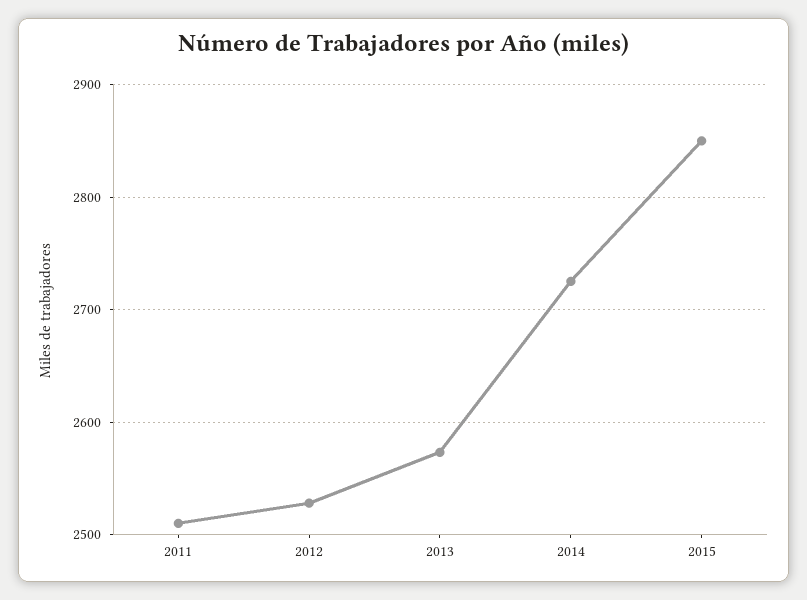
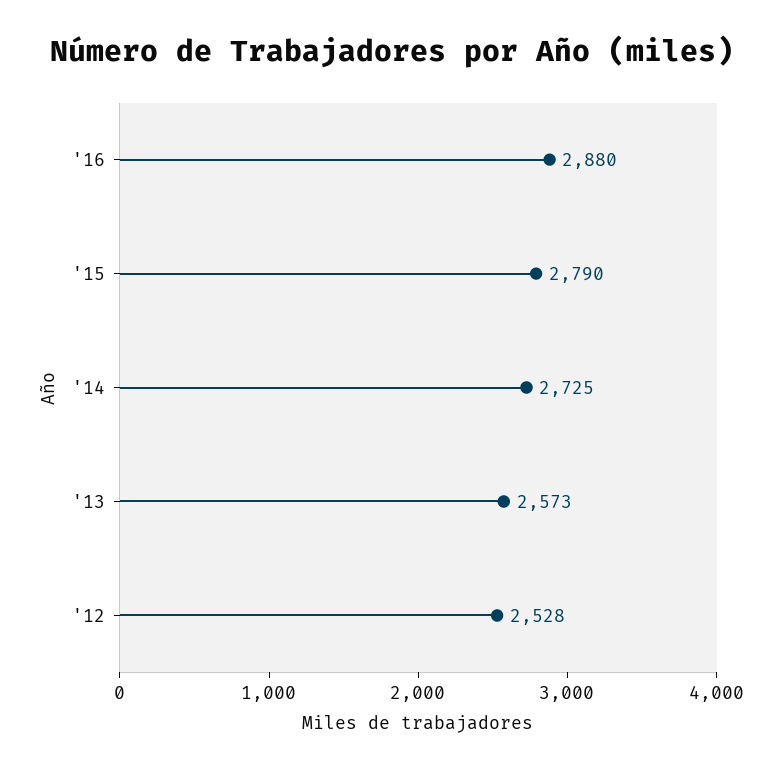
2011: 2510 -> none
2015: 2850 -> 2790
'16: none -> 2880

